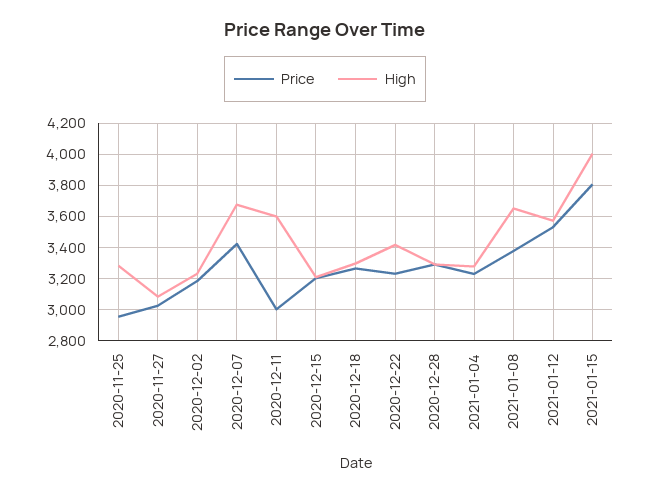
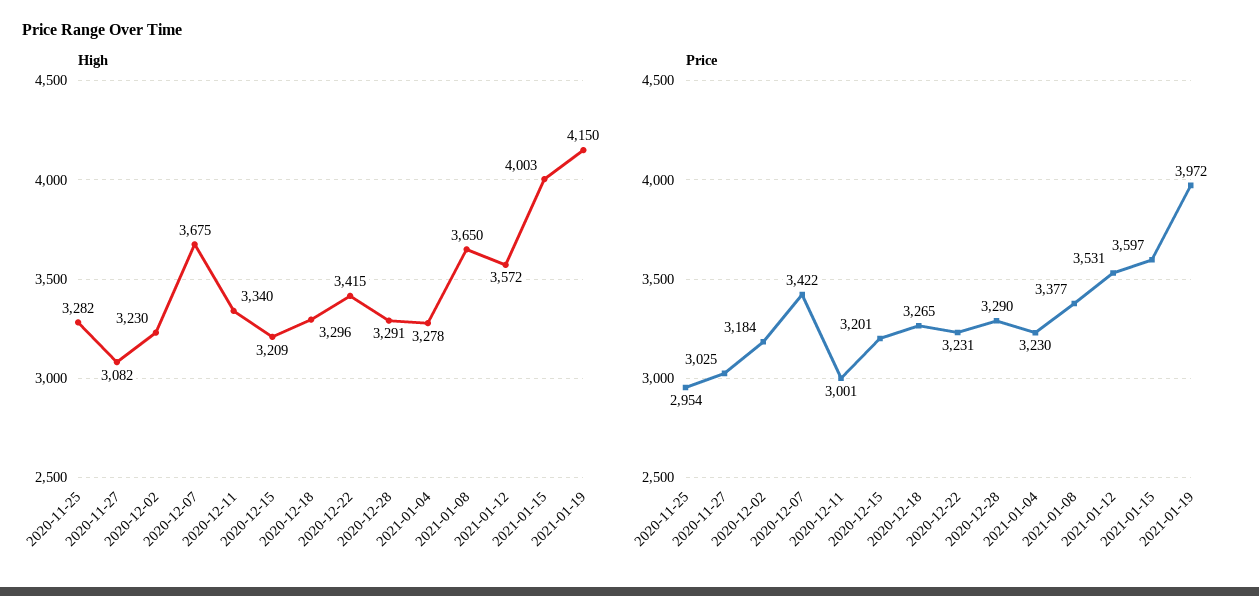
High, 2020-12-11: 3600 -> 3340
Price, 2021-01-15: 3800 -> 3597
High, 2021-01-19: none -> 4150
Price, 2021-01-19: none -> 3972

